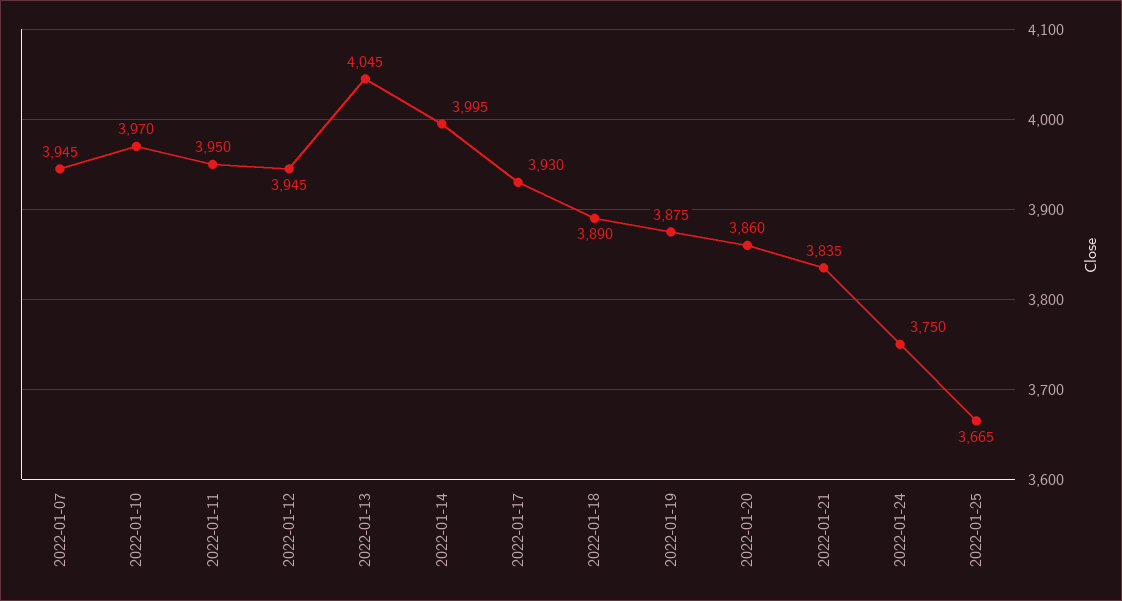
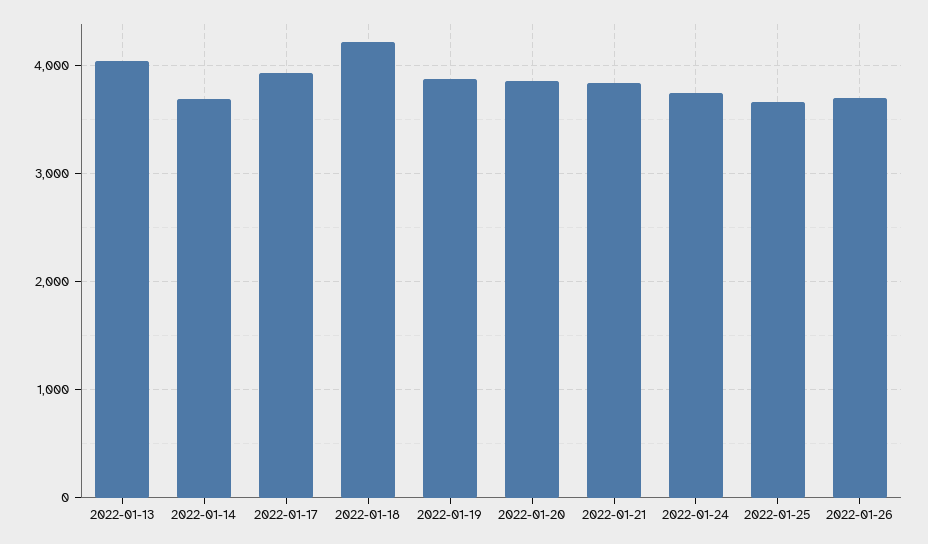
2022-01-07: 3945 -> none
2022-01-10: 3970 -> none
2022-01-11: 3950 -> none
2022-01-12: 3945 -> none
2022-01-14: 3995 -> 3700
2022-01-18: 3890 -> 4200
2022-01-26: none -> 3700

